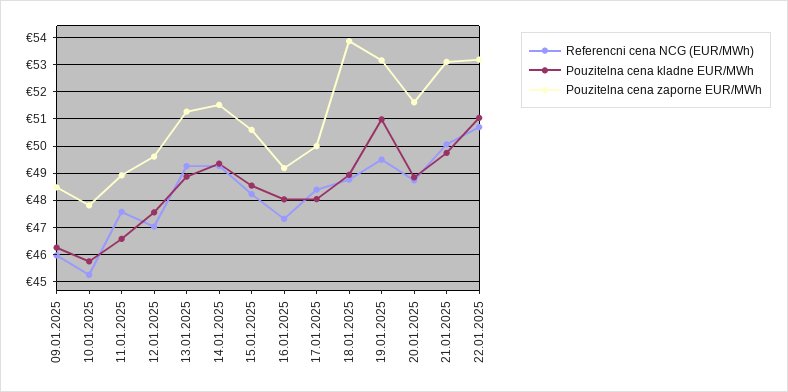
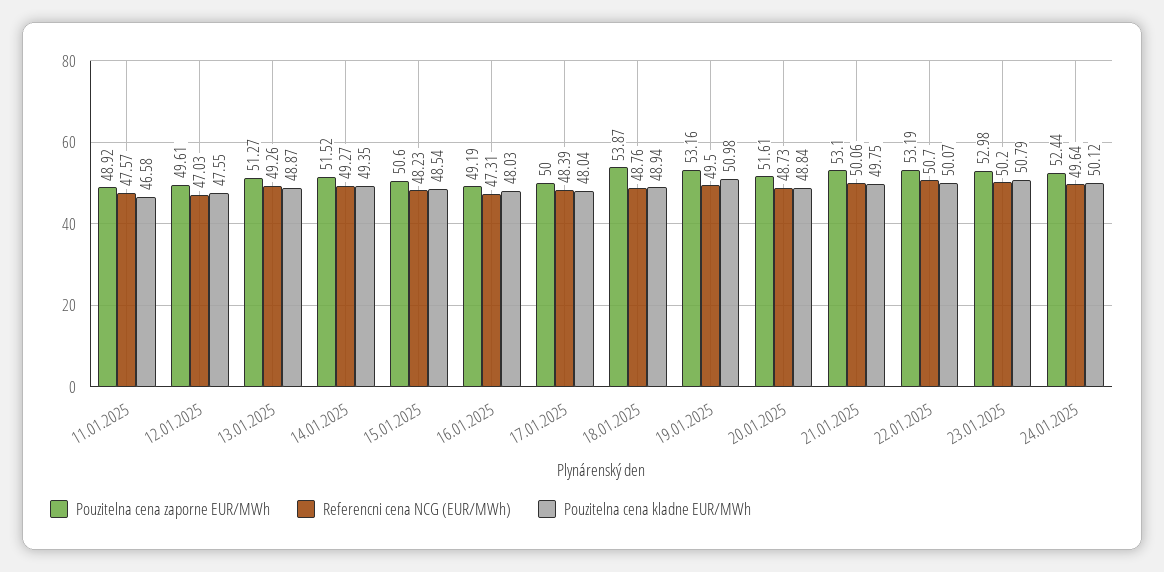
Referencni cena NCG (EUR/MWh), 09.01.2025: 46 -> none
Pouzitelna cena kladne EUR/MWh, 09.01.2025: 46.25 -> none
Pouzitelna cena zaporne EUR/MWh, 09.01.2025: 48.5 -> none
Referencni cena NCG (EUR/MWh), 10.01.2025: 45.25 -> none
Pouzitelna cena kladne EUR/MWh, 10.01.2025: 45.75 -> none
Pouzitelna cena zaporne EUR/MWh, 10.01.2025: 47.75 -> none
Pouzitelna cena kladne EUR/MWh, 22.01.2025: 51 -> 50.07
Pouzitelna cena zaporne EUR/MWh, 23.01.2025: none -> 52.98
Referencni cena NCG (EUR/MWh), 23.01.2025: none -> 50.2
Pouzitelna cena kladne EUR/MWh, 23.01.2025: none -> 50.79
Pouzitelna cena zaporne EUR/MWh, 24.01.2025: none -> 52.44
Referencni cena NCG (EUR/MWh), 24.01.2025: none -> 49.64
Pouzitelna cena kladne EUR/MWh, 24.01.2025: none -> 50.12

